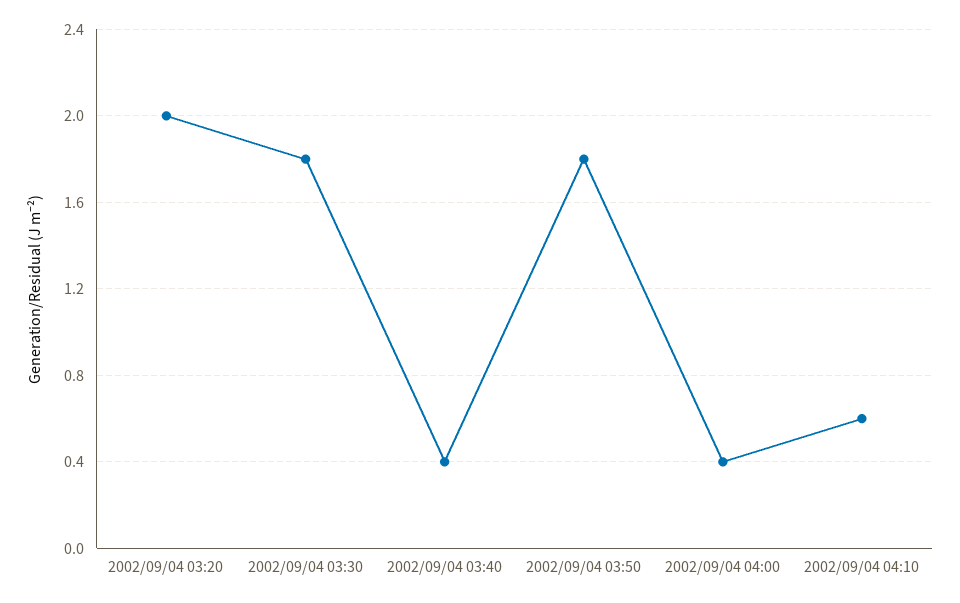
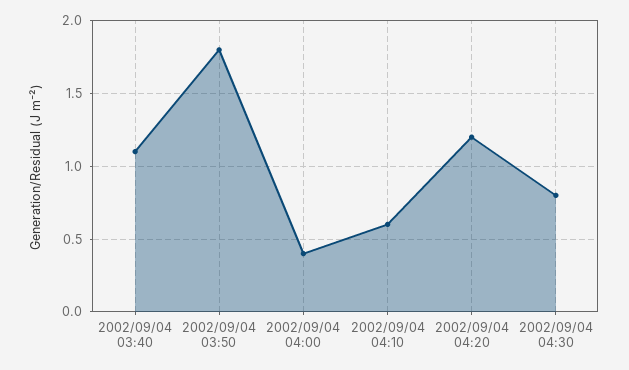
2002/09/04 03:20: 2 -> none
2002/09/04 03:30: 1.8 -> none
2002/09/04 03:40: 0.4 -> 1.1
2002/09/04 04:20: none -> 1.2
2002/09/04 04:30: none -> 0.8

